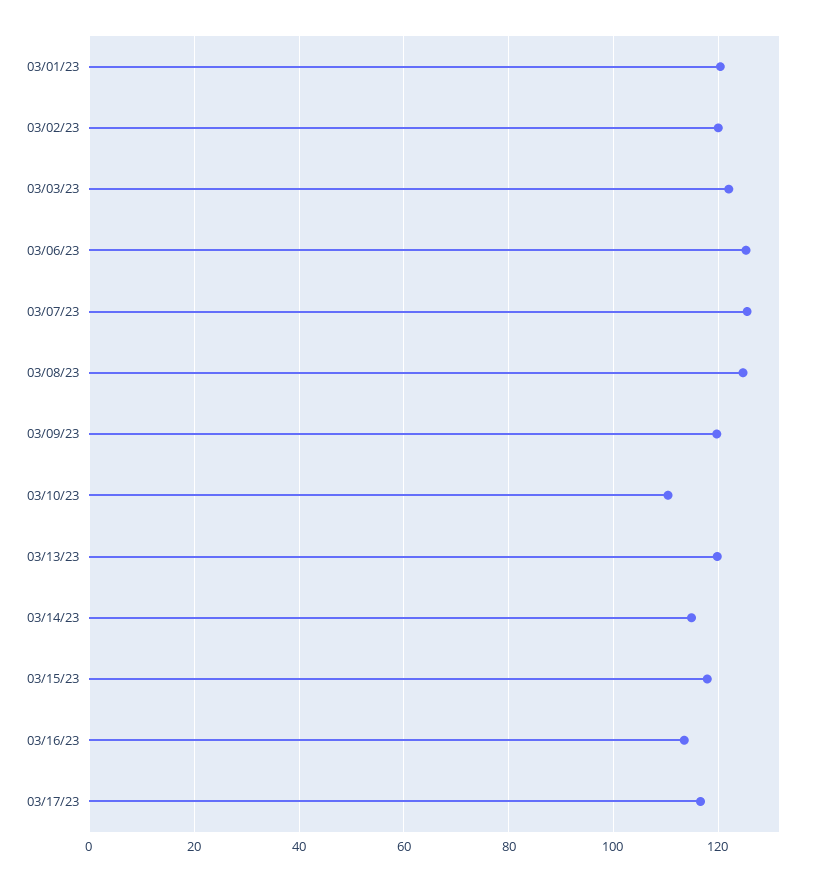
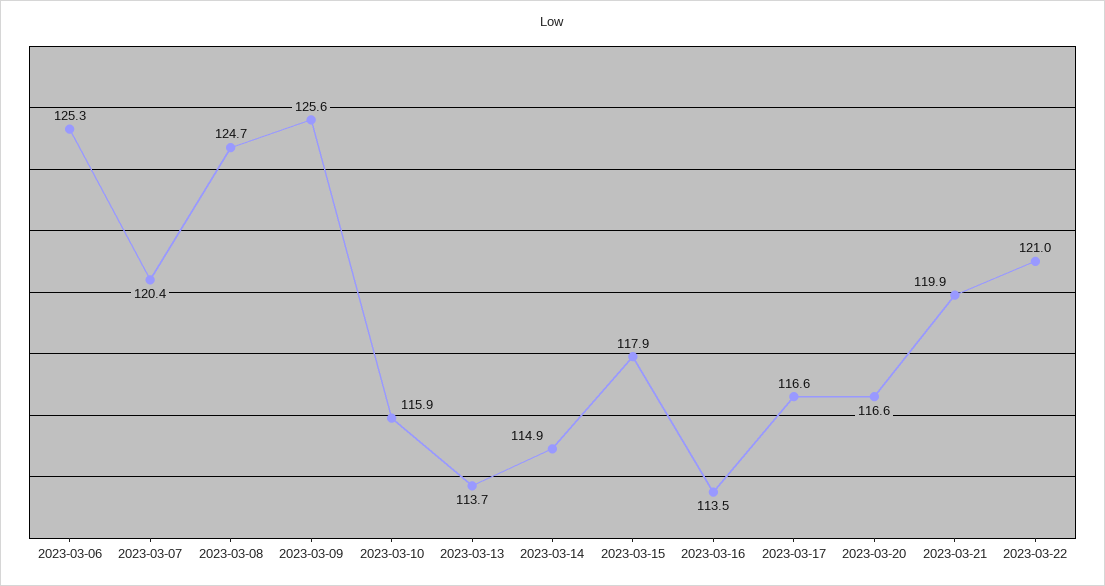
03/01/23: 120 -> none
03/02/23: 120 -> none
03/03/23: 122 -> none
03/07/23: 126 -> 120.4
03/09/23: 120 -> 125.6
03/10/23: 110 -> 115.9
03/13/23: 120 -> 113.7
2023-03-20: none -> 116.6
2023-03-21: none -> 119.9
2023-03-22: none -> 121

